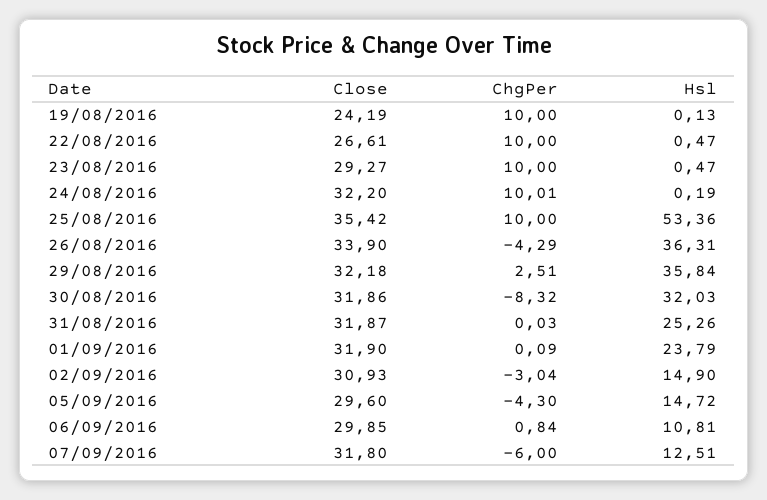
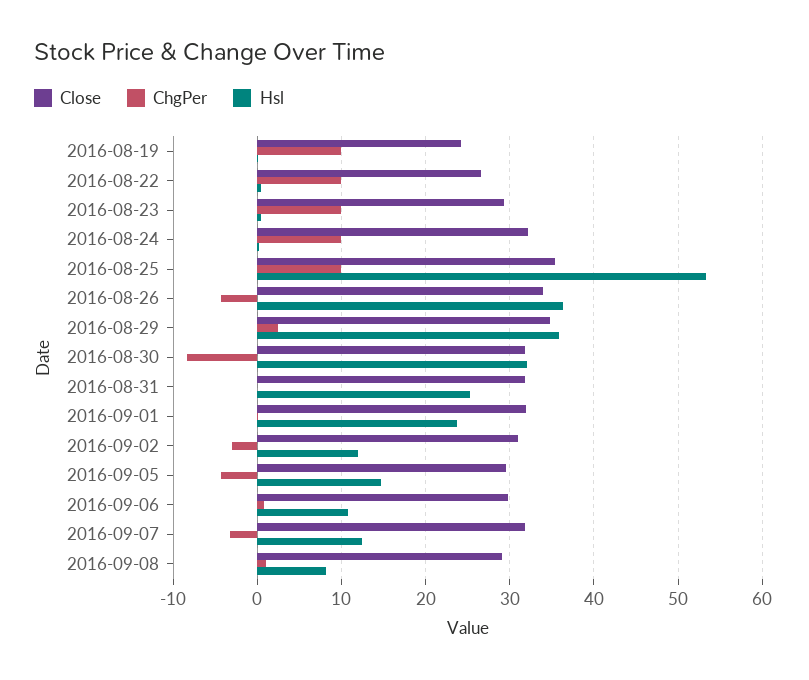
Close, 29/08/2016: 32.18 -> 35
Hsl, 02/09/2016: 14.9 -> 12
ChgPer, 07/09/2016: -6 -> -3
Close, 2016-09-08: none -> 29
ChgPer, 2016-09-08: none -> 1
Hsl, 2016-09-08: none -> 8

